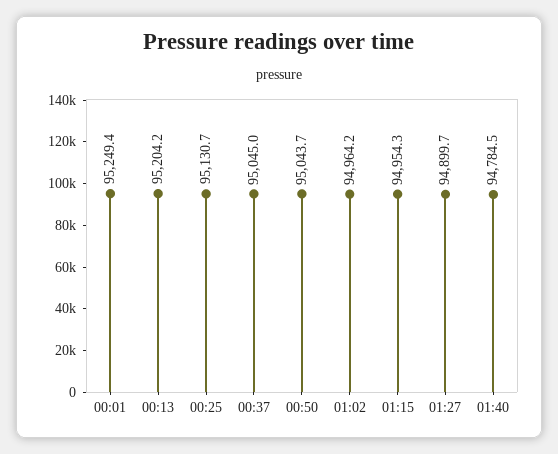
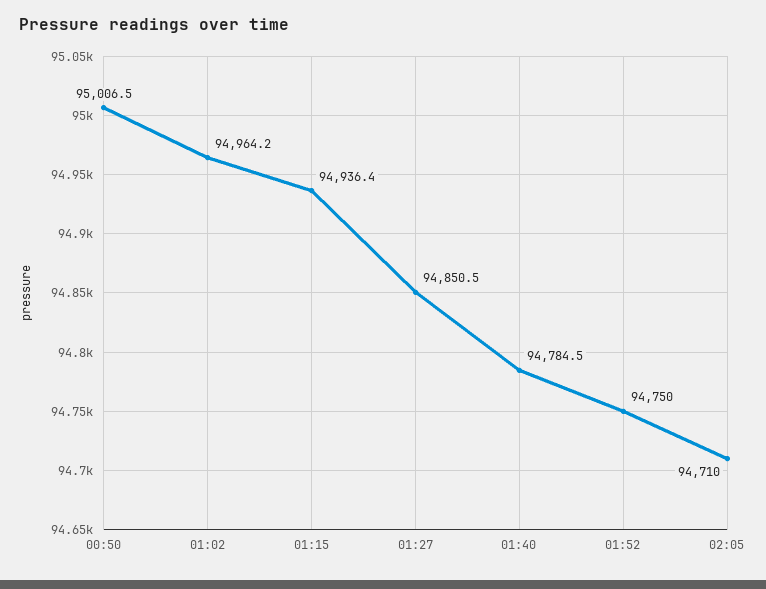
00:01: 95249.4 -> none
00:13: 95204.2 -> none
00:25: 95130.7 -> none
00:37: 95045 -> none
00:50: 95043.7 -> 95006.5
01:15: 94954.3 -> 94936.4
01:27: 94899.7 -> 94850.5
01:52: none -> 94750
02:05: none -> 94710

